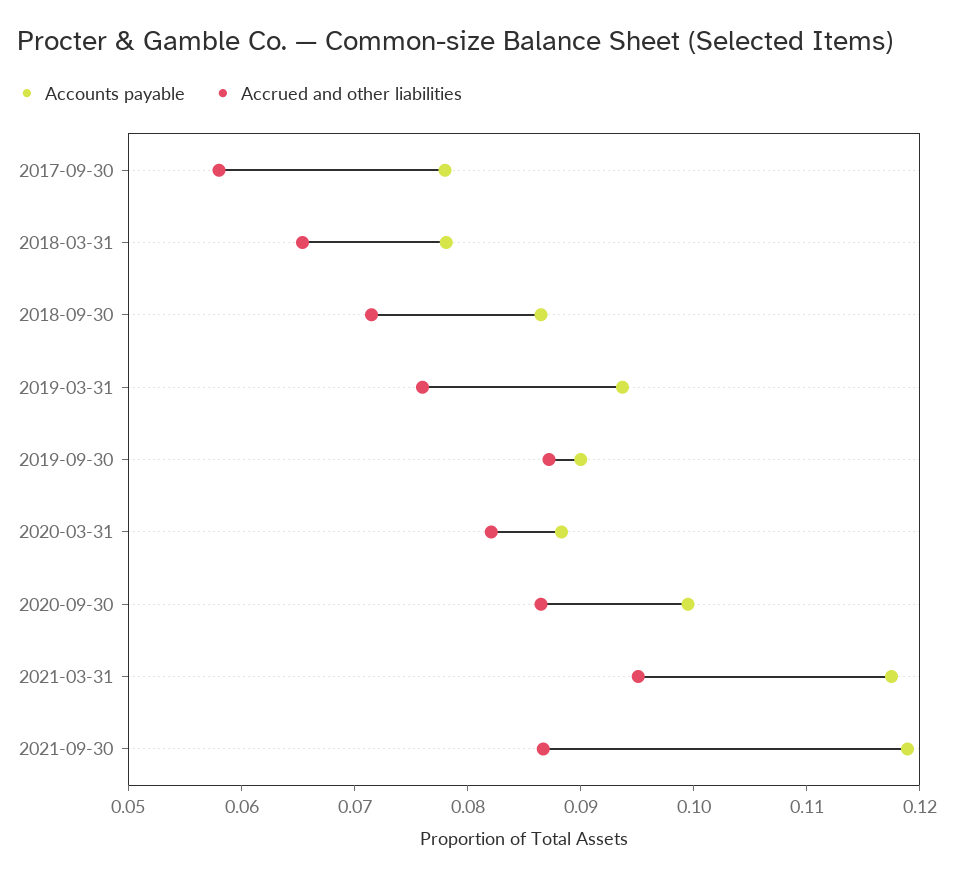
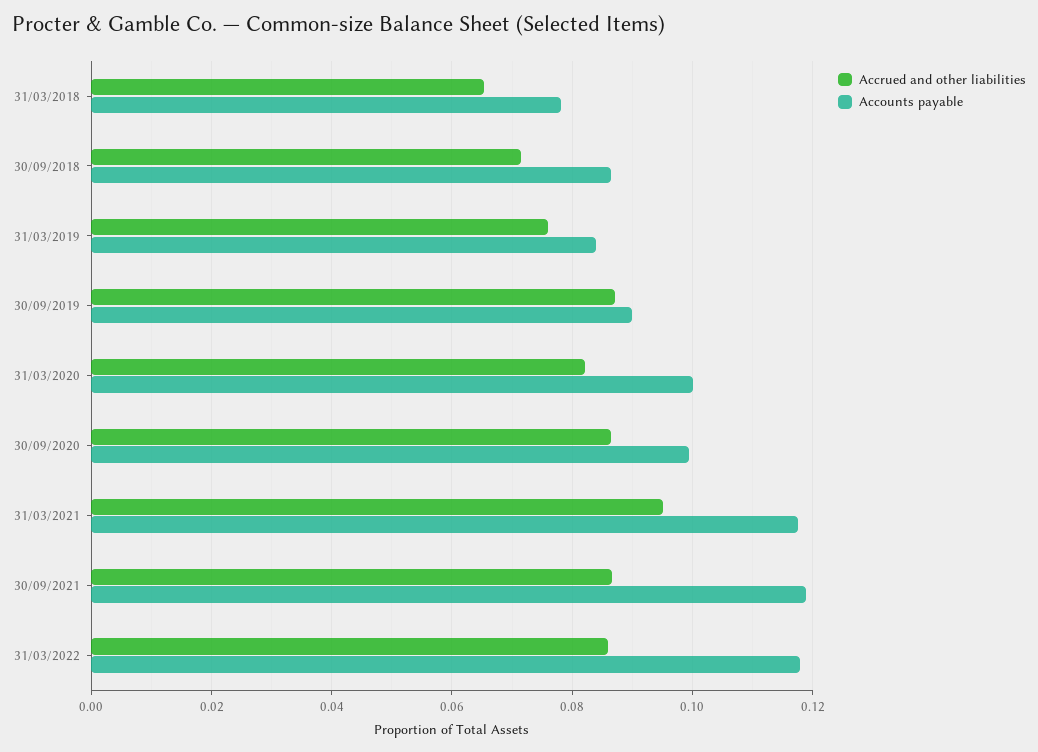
Accounts payable, 2017-09-30: 0.078 -> none
Accrued and other liabilities, 2017-09-30: 0.058 -> none
Accounts payable, 2019-03-31: 0.094 -> 0.084
Accounts payable, 2020-03-31: 0.088 -> 0.1
Accrued and other liabilities, 31/03/2022: none -> 0.086
Accounts payable, 31/03/2022: none -> 0.118

